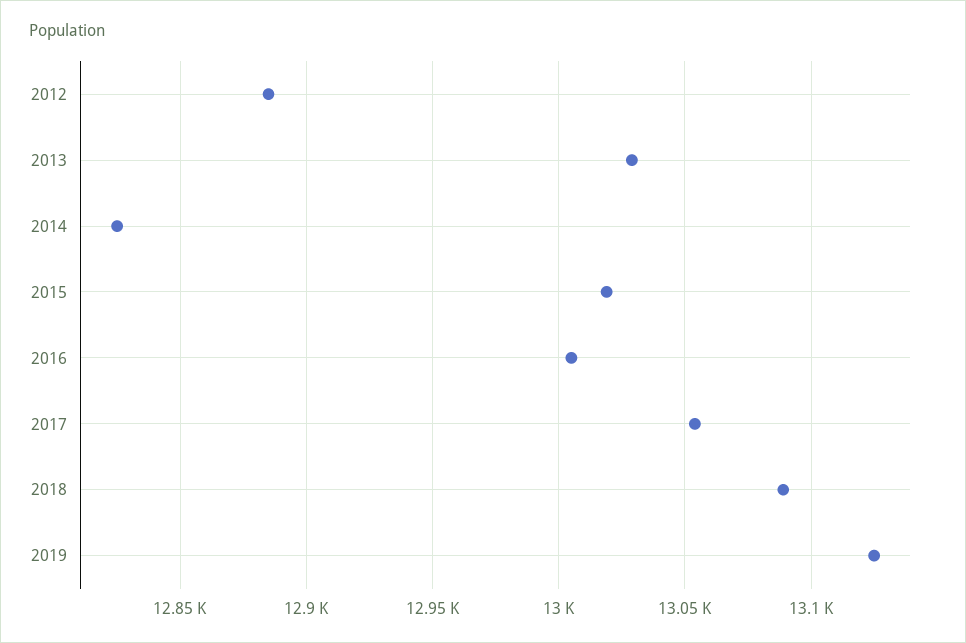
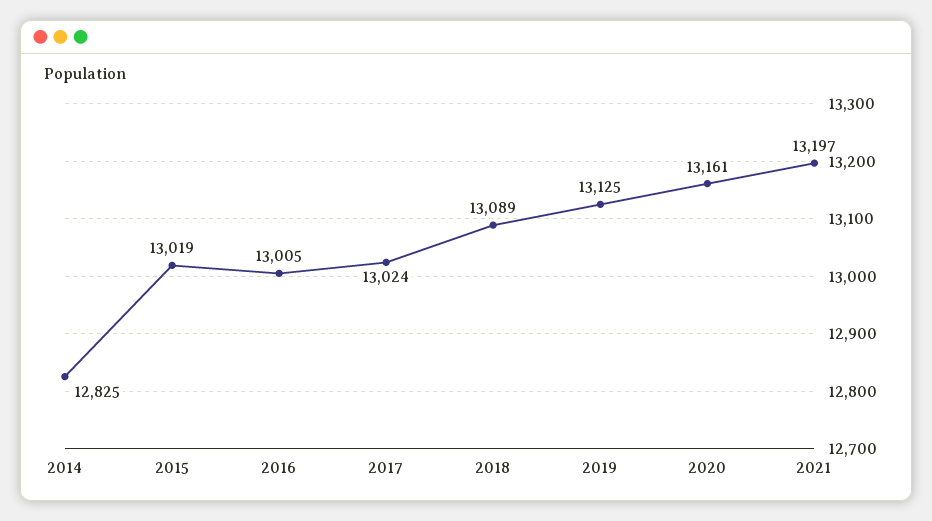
2012: 12885 -> none
2013: 13030 -> none
2017: 13055 -> 13024
2020: none -> 13161
2021: none -> 13197

